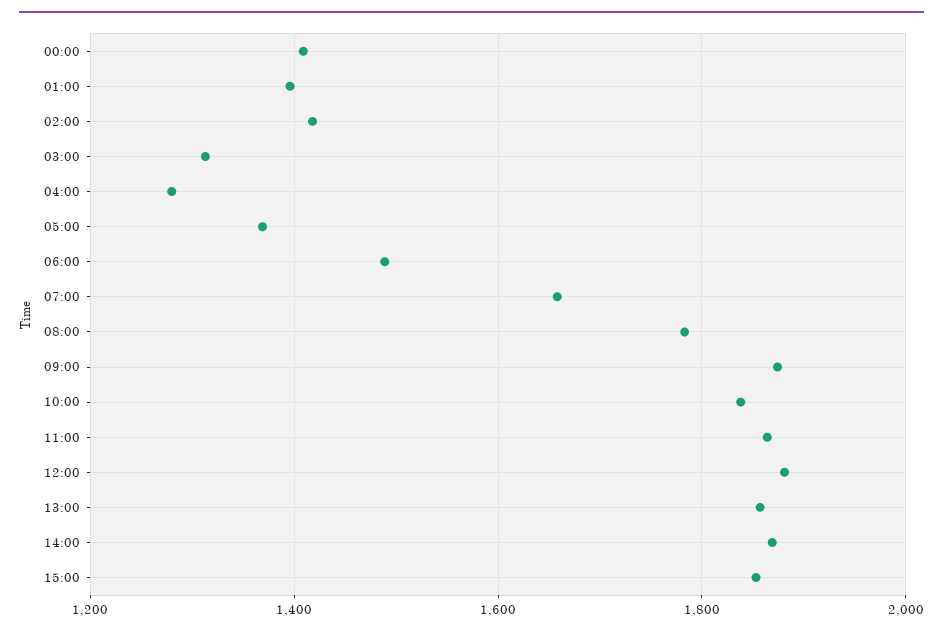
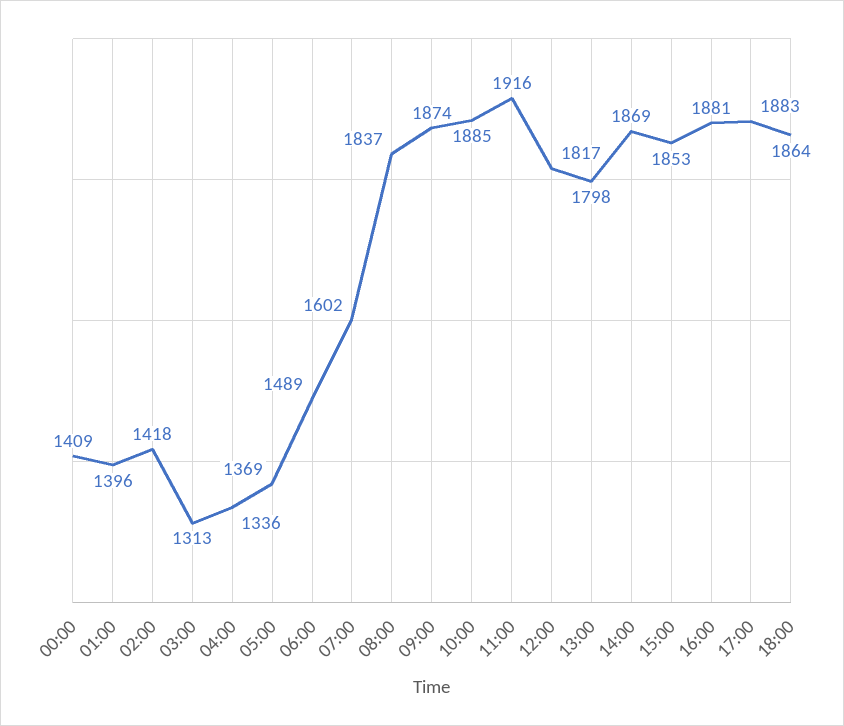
04:00: 1280 -> 1336
07:00: 1660 -> 1602
08:00: 1780 -> 1837
10:00: 1840 -> 1885
11:00: 1860 -> 1916
12:00: 1880 -> 1817
13:00: 1860 -> 1798
16:00: none -> 1881
17:00: none -> 1883
18:00: none -> 1864

